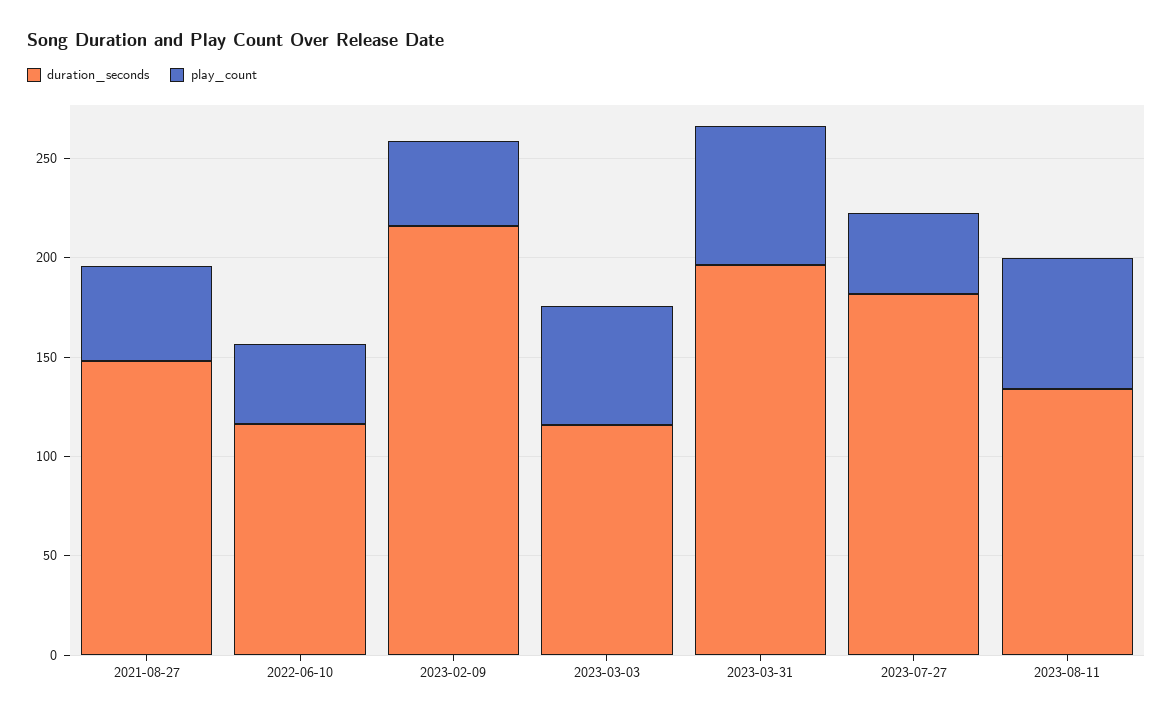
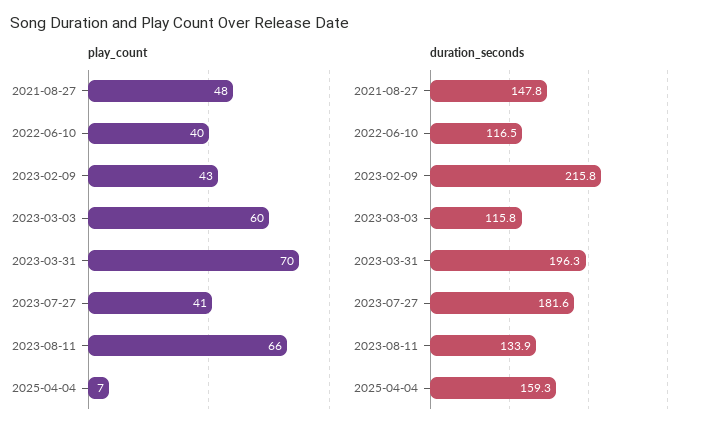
play_count, 2025-04-04: none -> 7
duration_seconds, 2025-04-04: none -> 159.3

